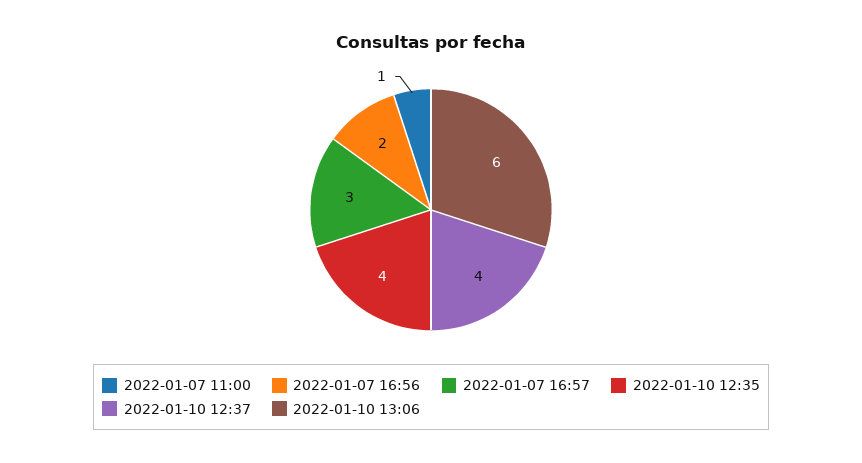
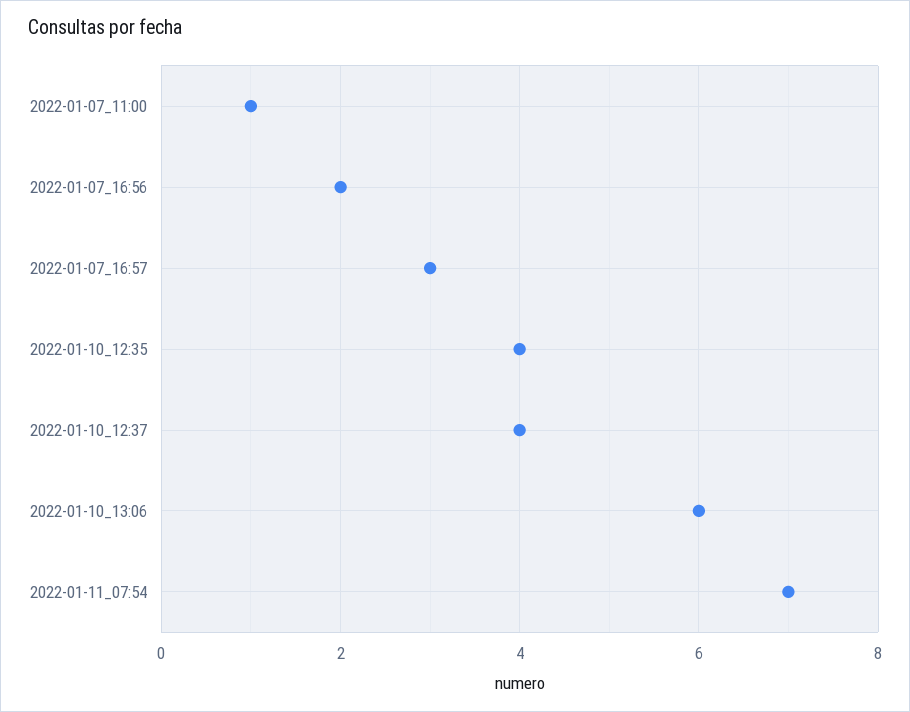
2022-01-11_07:54: none -> 7

